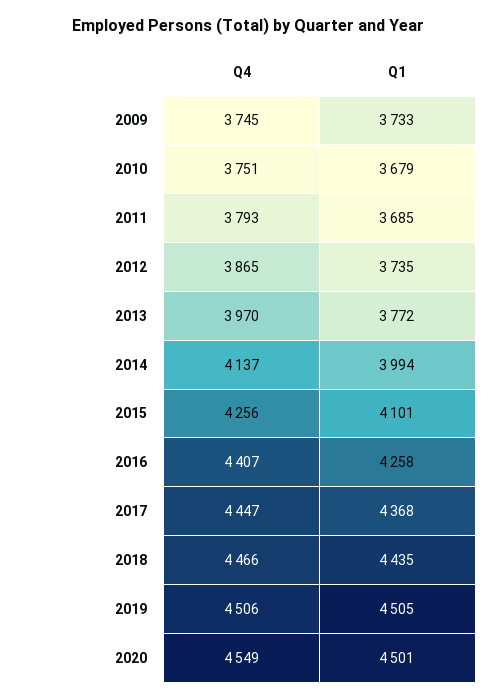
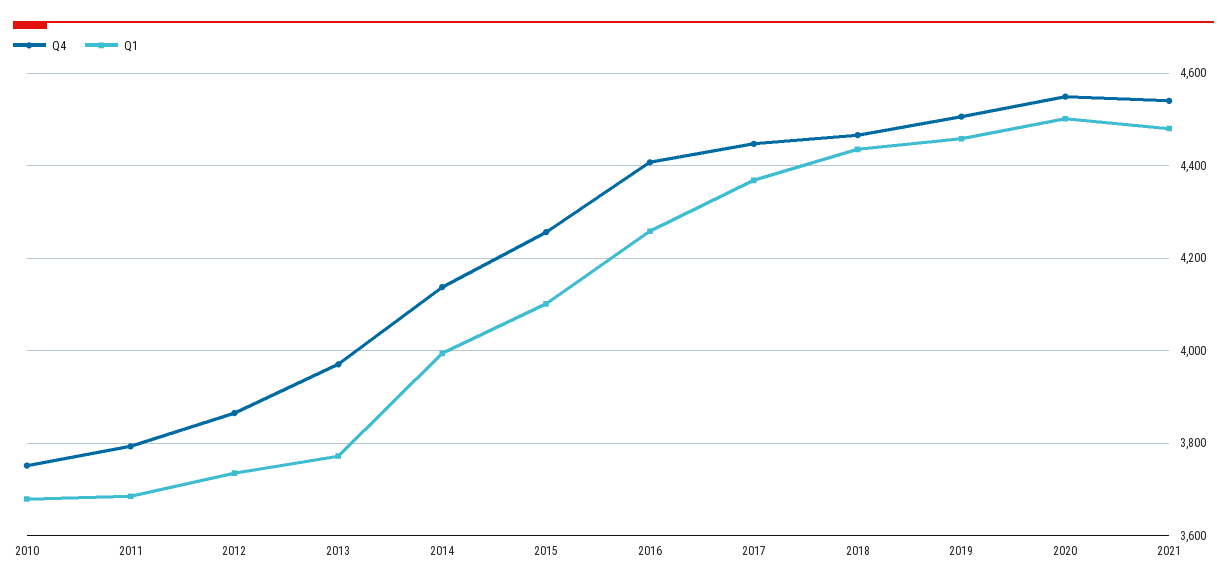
Q4, 2009: 3745 -> none
Q1, 2009: 3733 -> none
Q1, 2019: 4505 -> 4460
Q4, 2021: none -> 4540
Q1, 2021: none -> 4480

